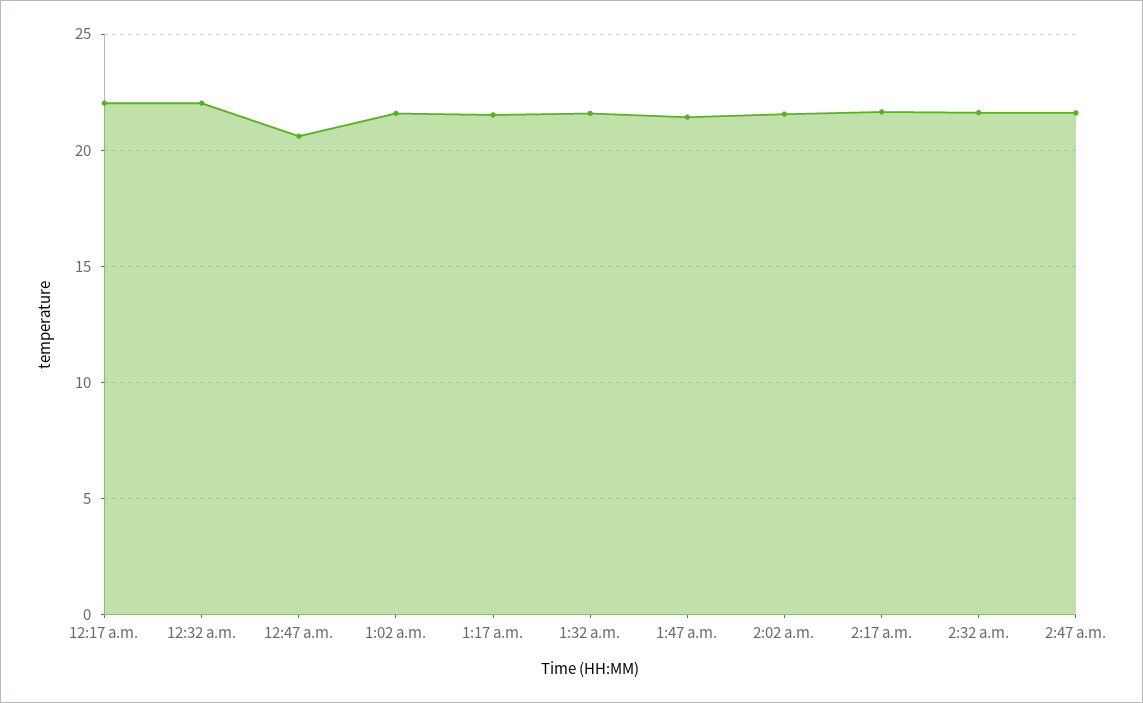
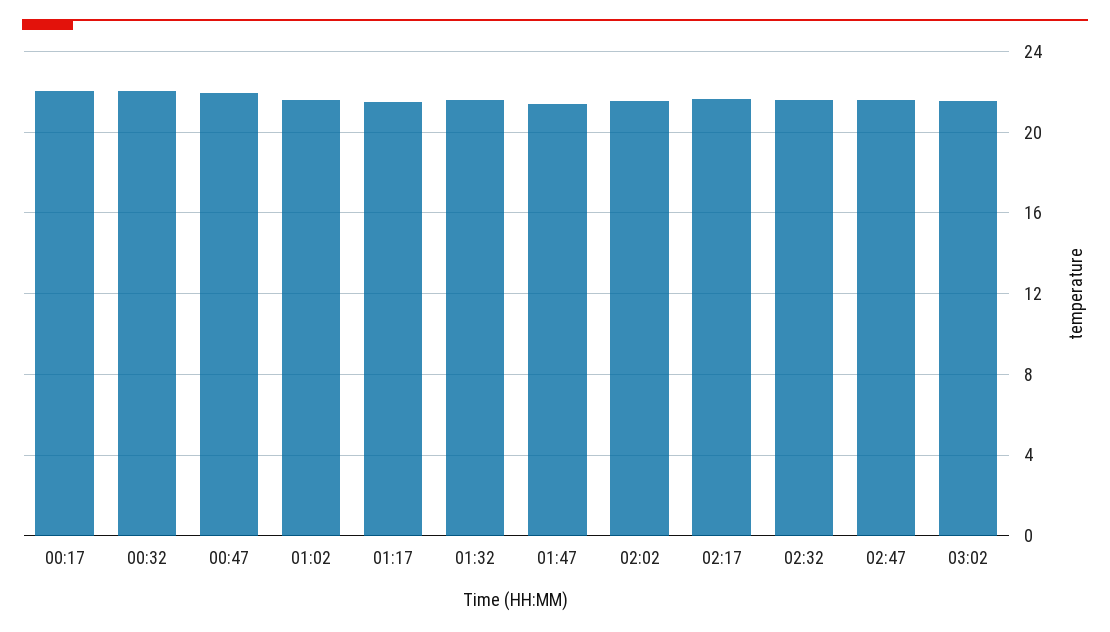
12:47 a.m.: 20.5 -> 22
03:02: none -> 21.5

